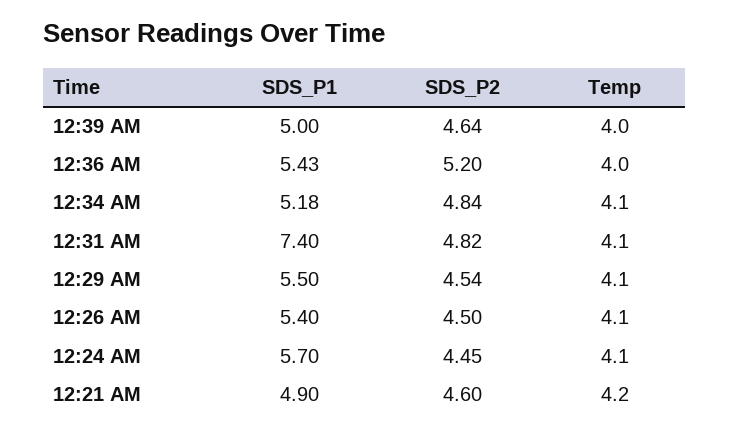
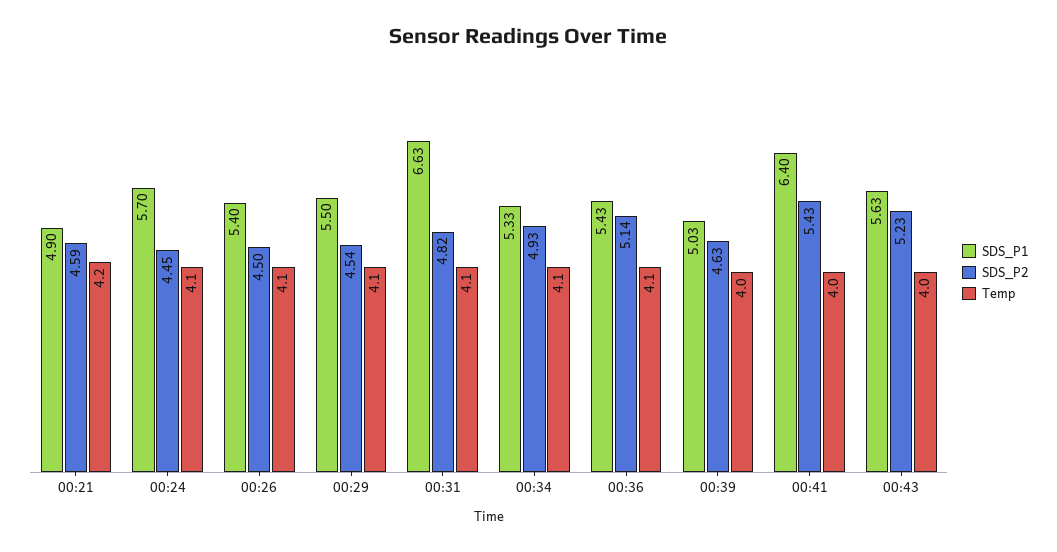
SDS_P1, 12:39 AM: 5 -> 5.03
SDS_P2, 12:39 AM: 4.64 -> 4.63
SDS_P2, 12:36 AM: 5.2 -> 5.14
Temp, 12:36 AM: 4 -> 4.1
SDS_P1, 12:34 AM: 5.18 -> 5.33
SDS_P2, 12:34 AM: 4.84 -> 4.93
SDS_P1, 12:31 AM: 7.4 -> 6.63
SDS_P2, 12:21 AM: 4.6 -> 4.59
SDS_P1, 00:41: none -> 6.4
SDS_P2, 00:41: none -> 5.43
Temp, 00:41: none -> 4
SDS_P1, 00:43: none -> 5.63
SDS_P2, 00:43: none -> 5.23
Temp, 00:43: none -> 4

